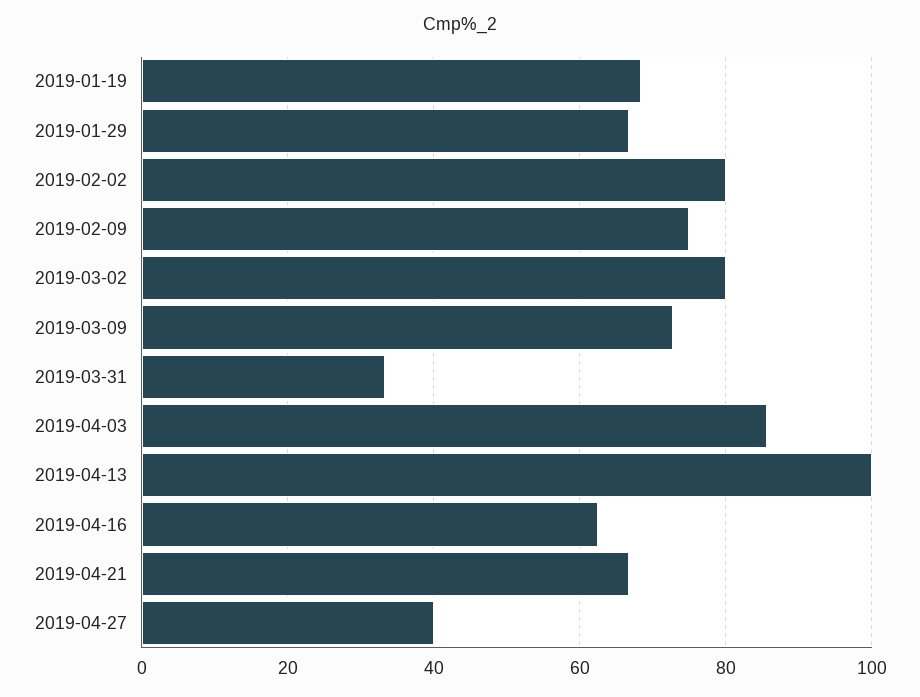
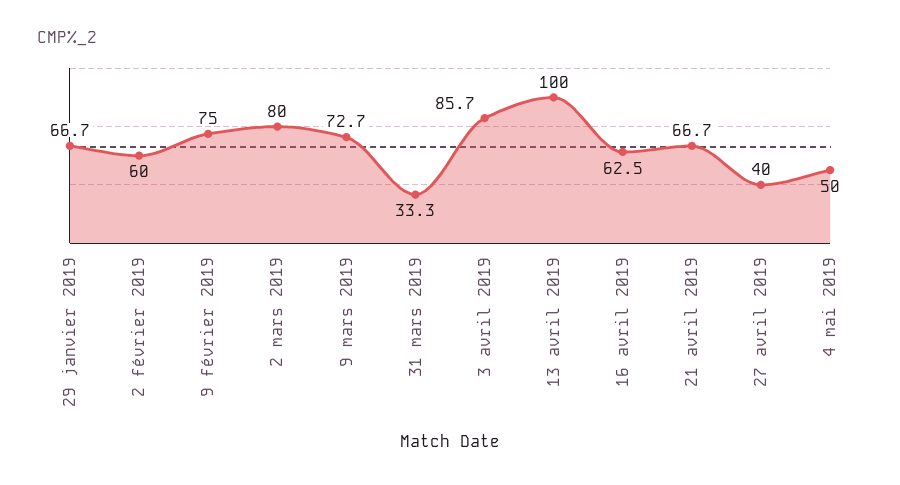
2019-01-19: 68 -> none
2019-02-02: 80 -> 60
4 mai 2019: none -> 50

